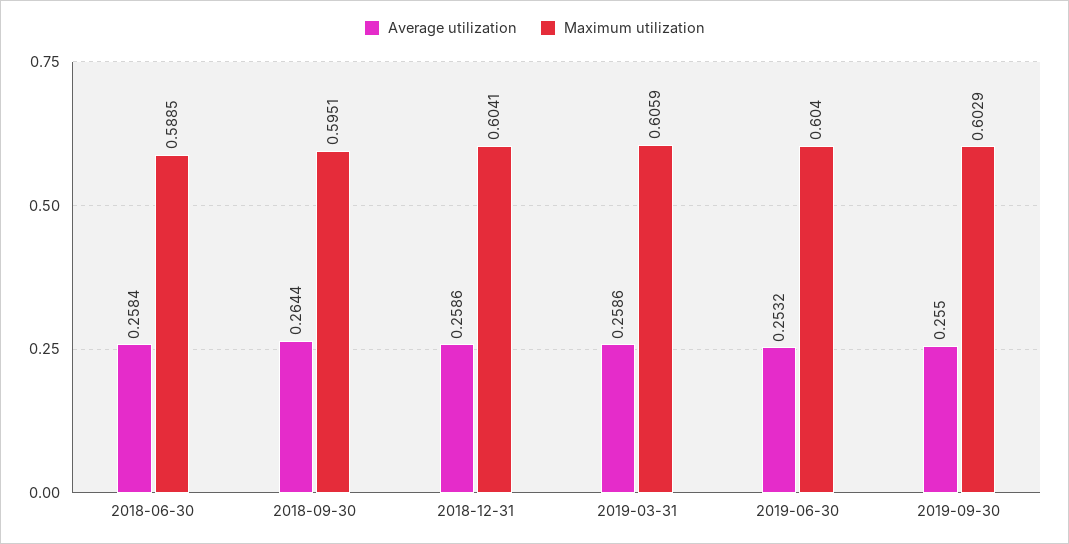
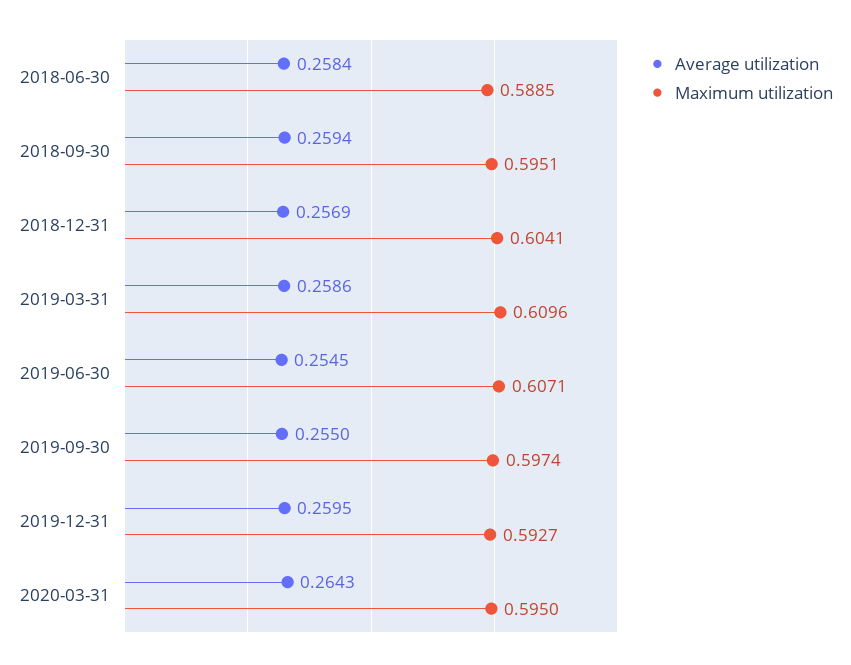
Average utilization, 2018-09-30: 0.2644 -> 0.2594
Average utilization, 2018-12-31: 0.2586 -> 0.2569
Maximum utilization, 2019-03-31: 0.6059 -> 0.6096
Average utilization, 2019-06-30: 0.2532 -> 0.2545
Maximum utilization, 2019-06-30: 0.604 -> 0.6071
Maximum utilization, 2019-09-30: 0.6029 -> 0.5974
Average utilization, 2019-12-31: none -> 0.2595
Maximum utilization, 2019-12-31: none -> 0.5927
Average utilization, 2020-03-31: none -> 0.2643
Maximum utilization, 2020-03-31: none -> 0.595

